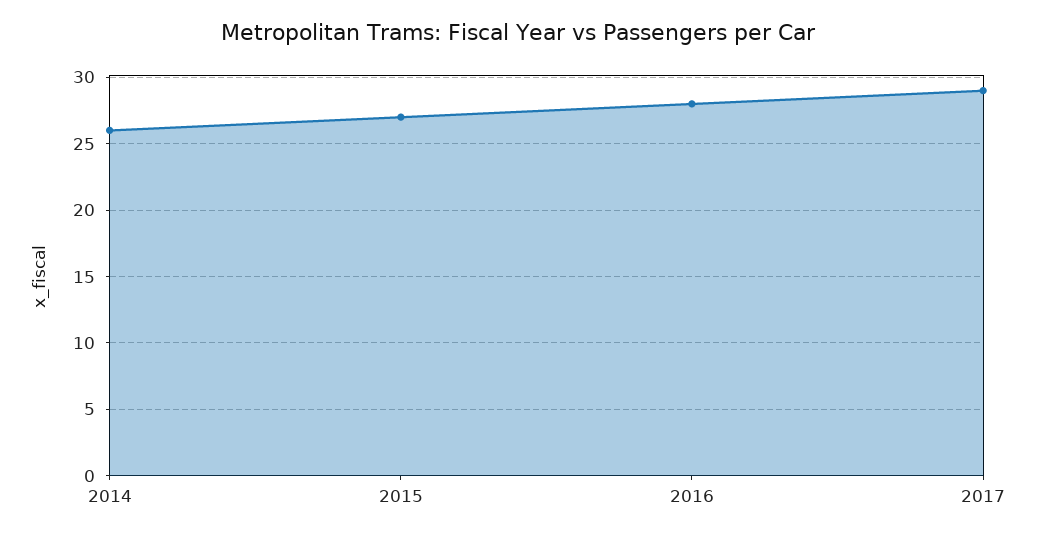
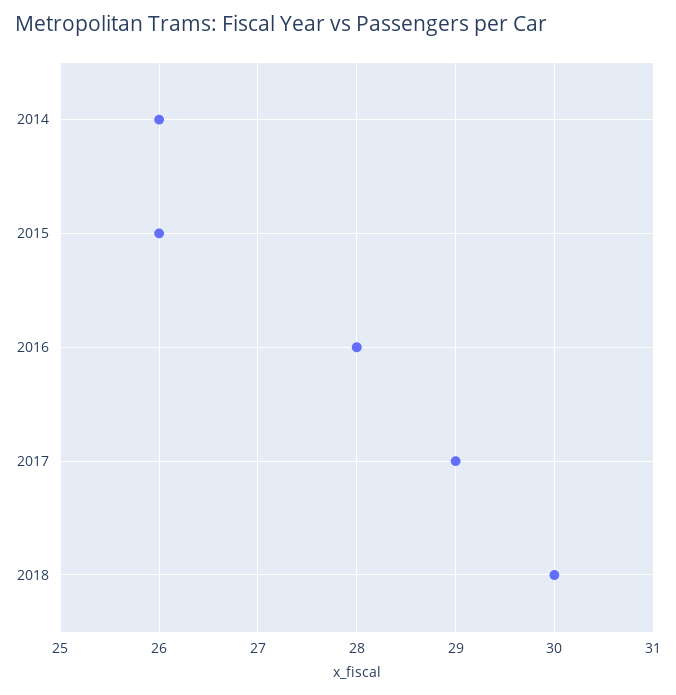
2015: 27 -> 26
2018: none -> 30

